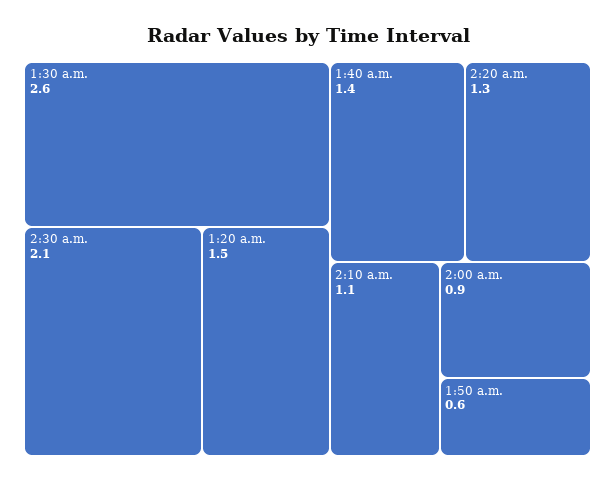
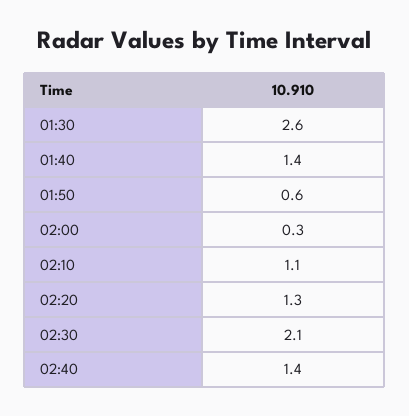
1:20 a.m.: 1.5 -> none
2:00 a.m.: 0.9 -> 0.3
02:40: none -> 1.4

